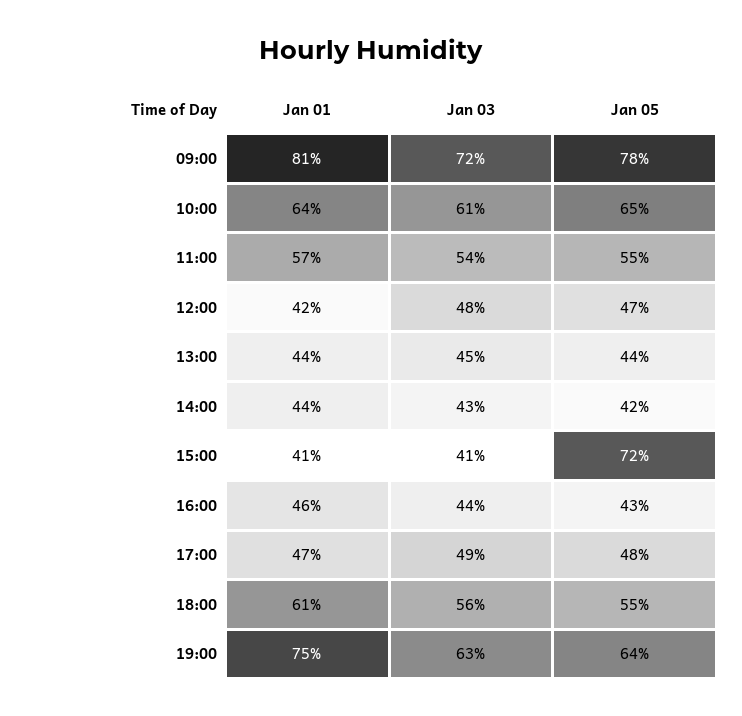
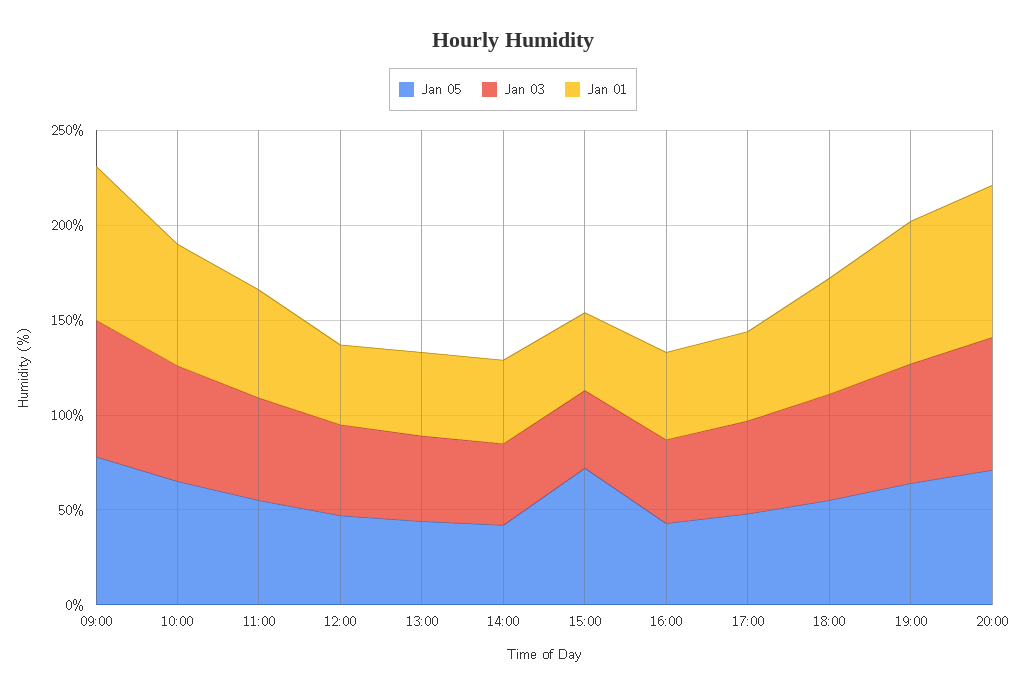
Jan 05, 20:00: none -> 70
Jan 03, 20:00: none -> 70
Jan 01, 20:00: none -> 80

